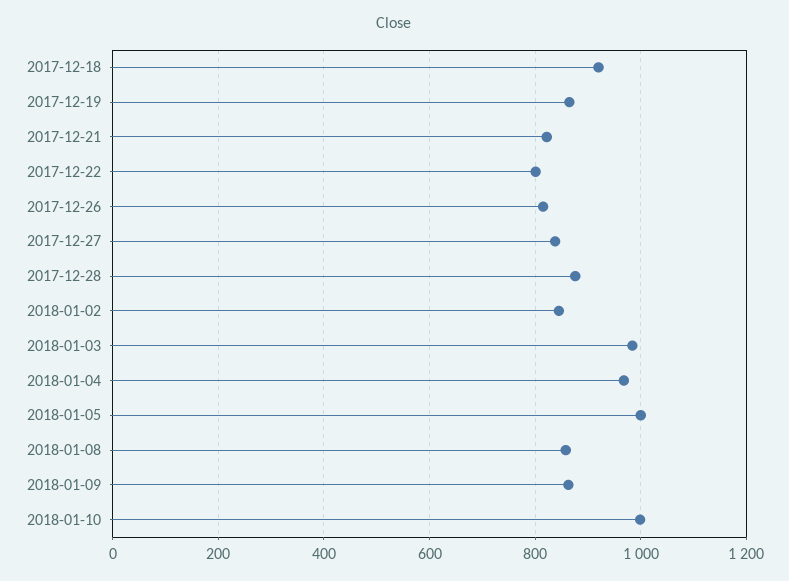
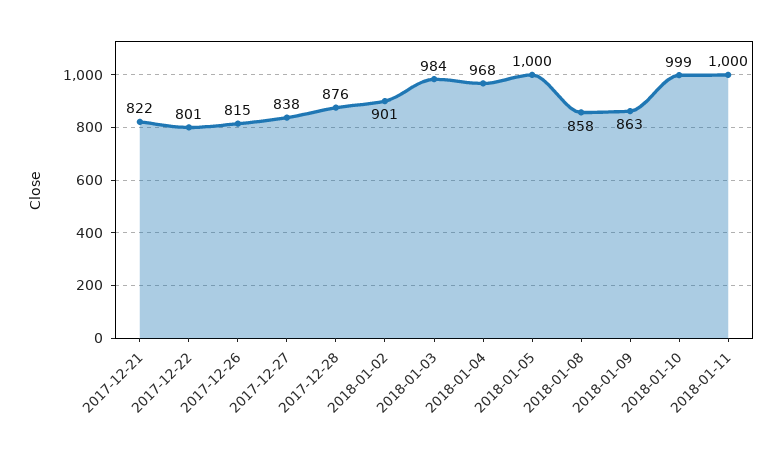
2017-12-18: 920 -> none
2017-12-19: 860 -> none
2018-01-02: 840 -> 901
2018-01-11: none -> 1000

